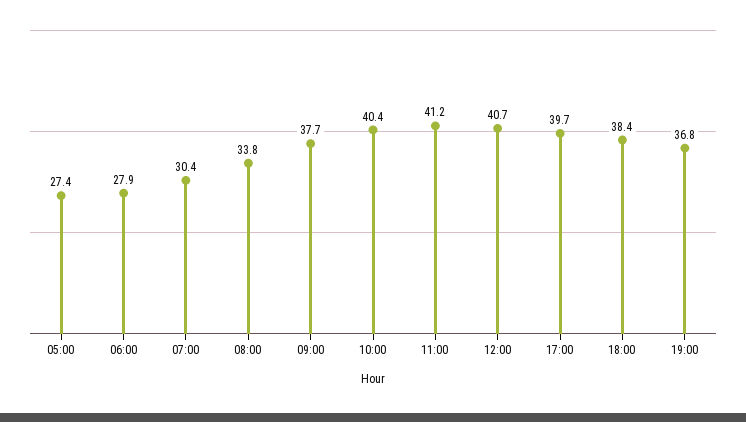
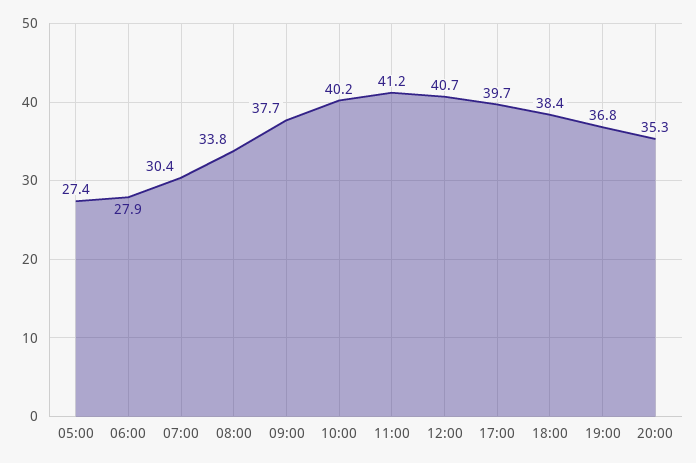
10:00: 40.4 -> 40.2
20:00: none -> 35.3

